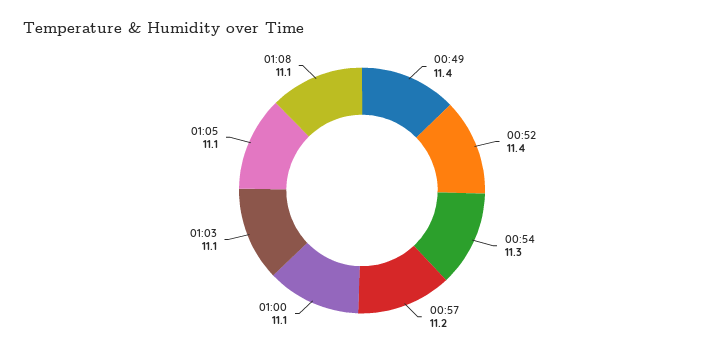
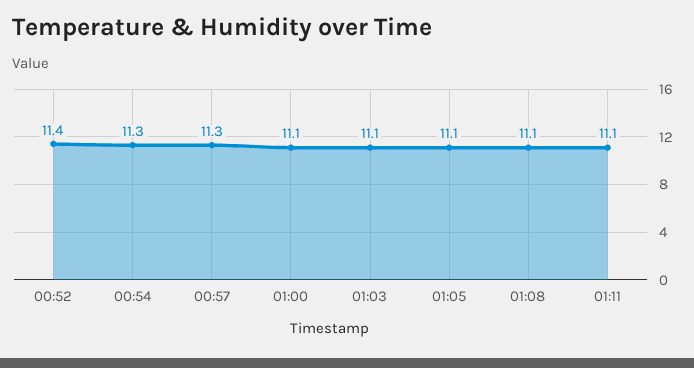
00:49: 11.4 -> none
00:57: 11.2 -> 11.3
01:11: none -> 11.1

